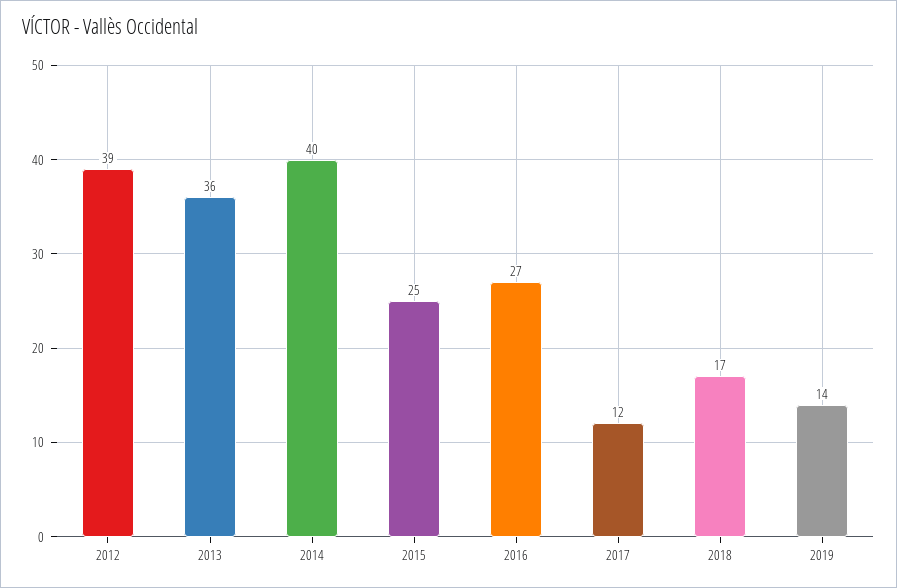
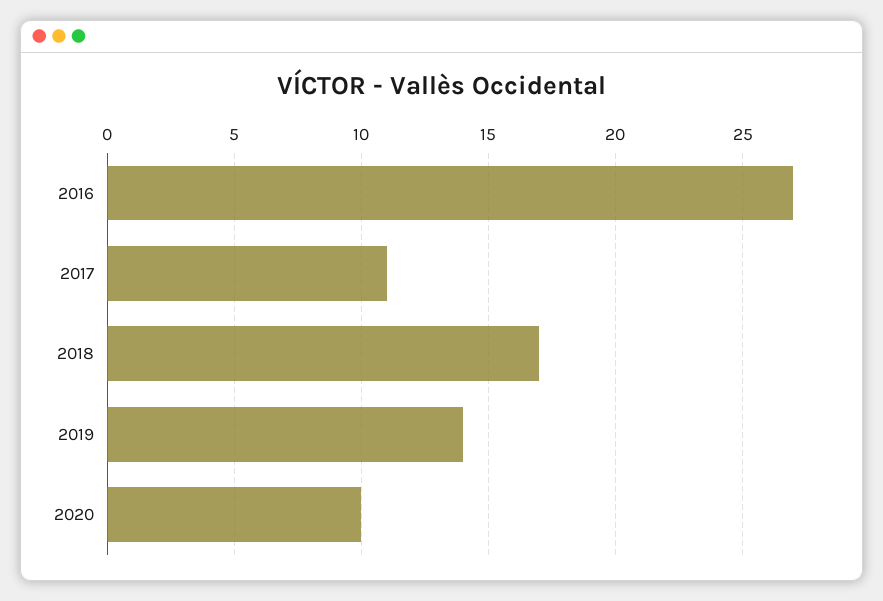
2012: 39 -> none
2013: 36 -> none
2014: 40 -> none
2015: 25 -> none
2017: 12 -> 11
2020: none -> 10

